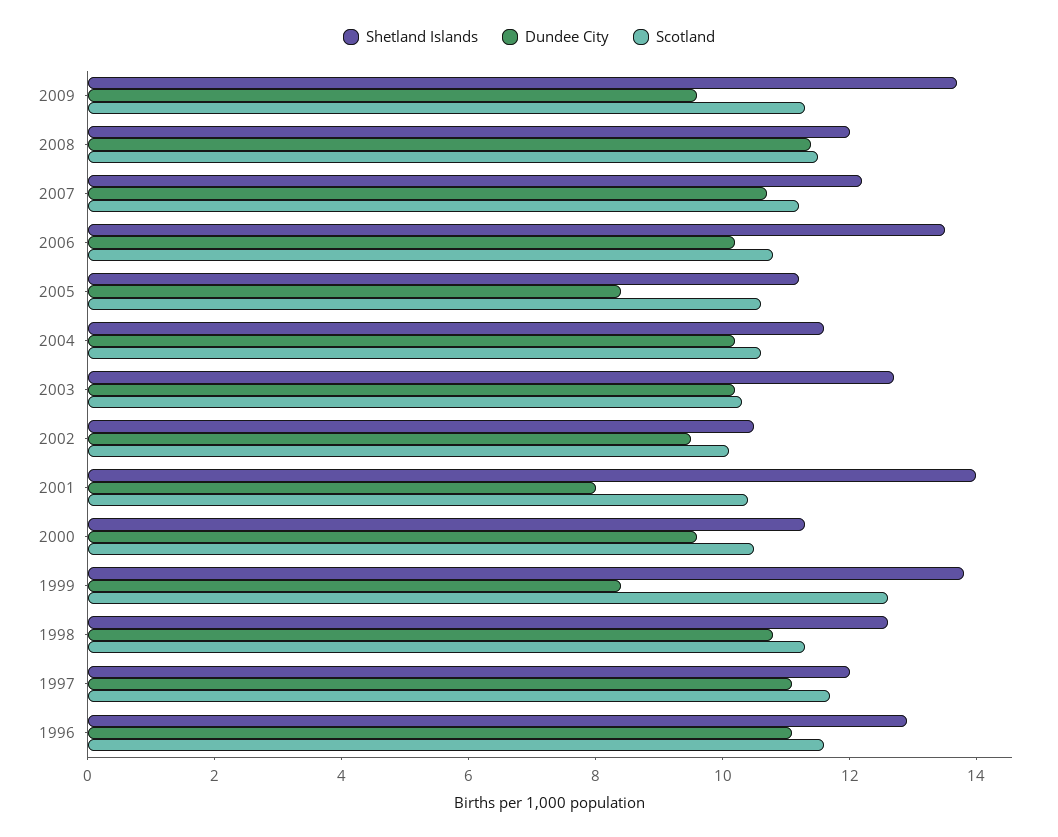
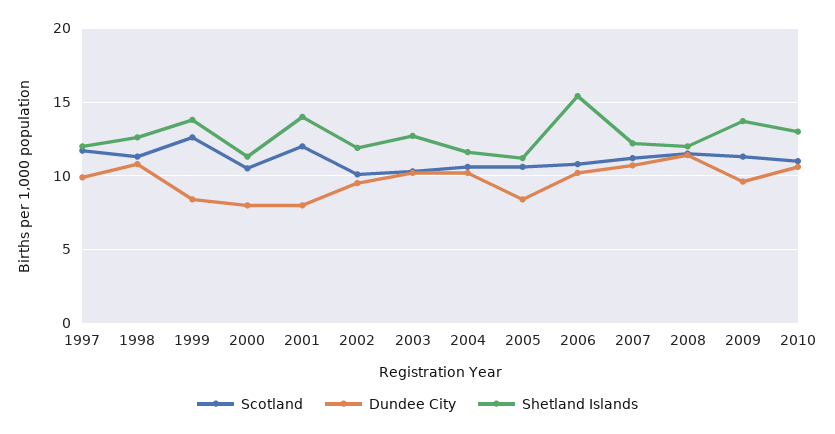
Shetland Islands, 2006: 13.5 -> 15.5
Shetland Islands, 2002: 10.5 -> 12
Scotland, 2001: 10.5 -> 12
Dundee City, 2000: 9.5 -> 8
Dundee City, 1997: 11 -> 10
Shetland Islands, 1996: 13 -> none
Dundee City, 1996: 11 -> none
Scotland, 1996: 11.5 -> none
Scotland, 2010: none -> 11
Dundee City, 2010: none -> 10.5
Shetland Islands, 2010: none -> 13

